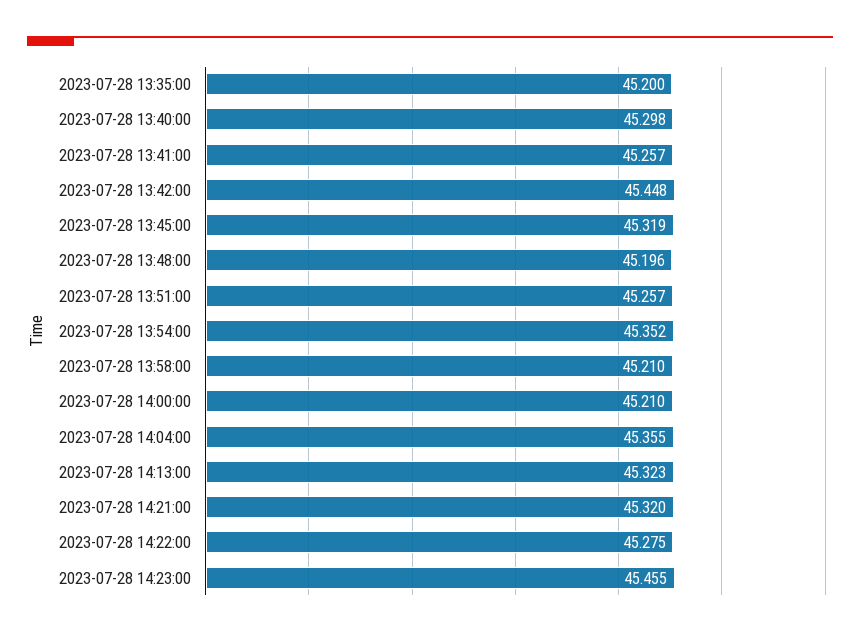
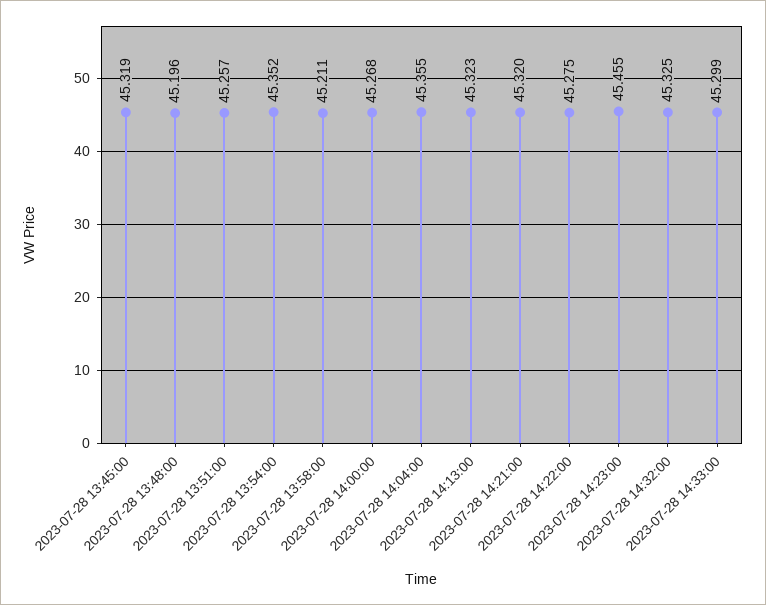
2023-07-28 13:35:00: 45.2 -> none
2023-07-28 13:40:00: 45.298 -> none
2023-07-28 13:41:00: 45.257 -> none
2023-07-28 13:42:00: 45.448 -> none
2023-07-28 13:58:00: 45.21 -> 45.211
2023-07-28 14:00:00: 45.21 -> 45.268
2023-07-28 14:32:00: none -> 45.325
2023-07-28 14:33:00: none -> 45.299

